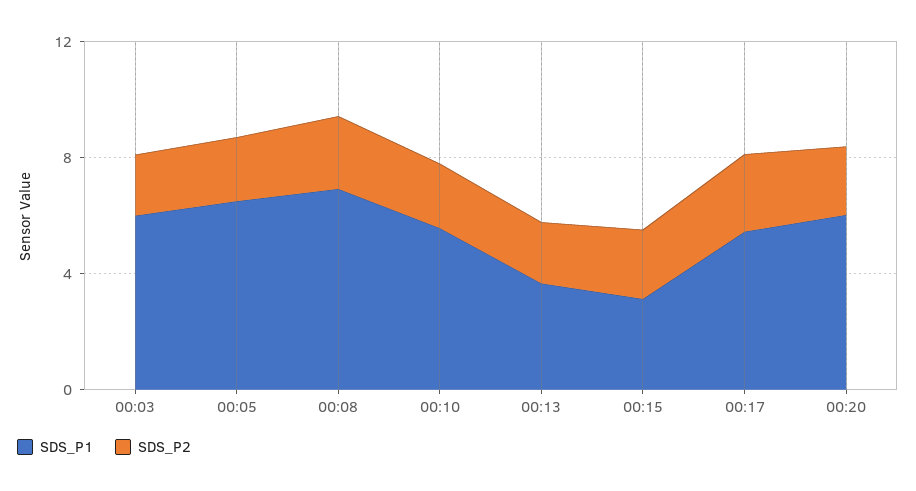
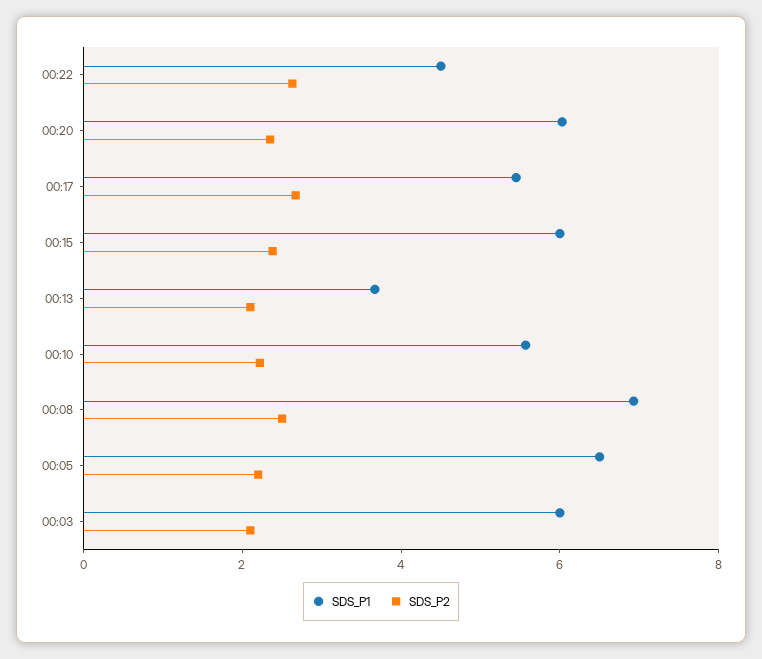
SDS_P1, 00:15: 3 -> 6
SDS_P1, 00:22: none -> 4.5
SDS_P2, 00:22: none -> 2.5

